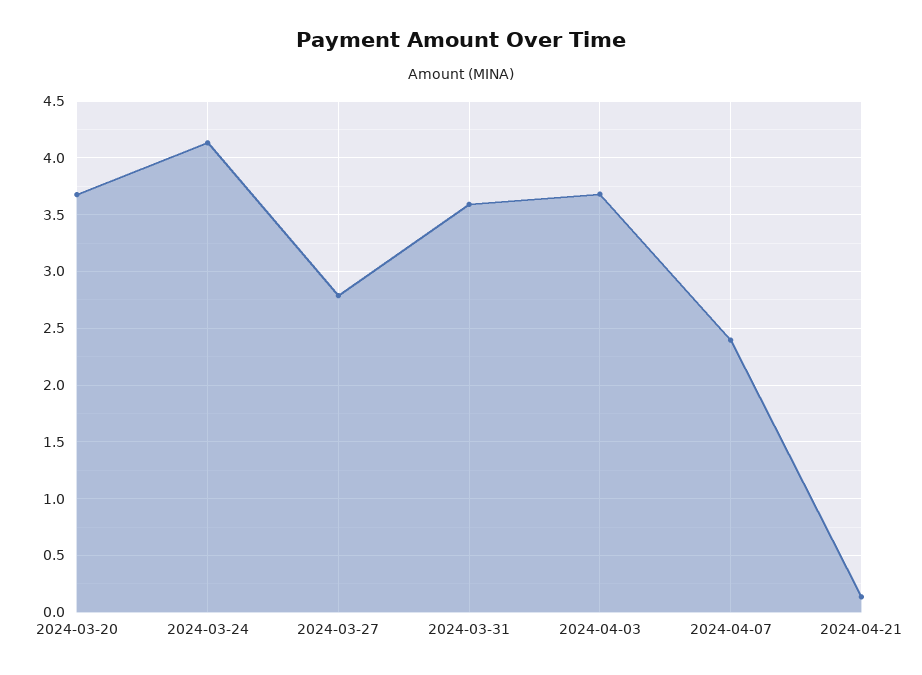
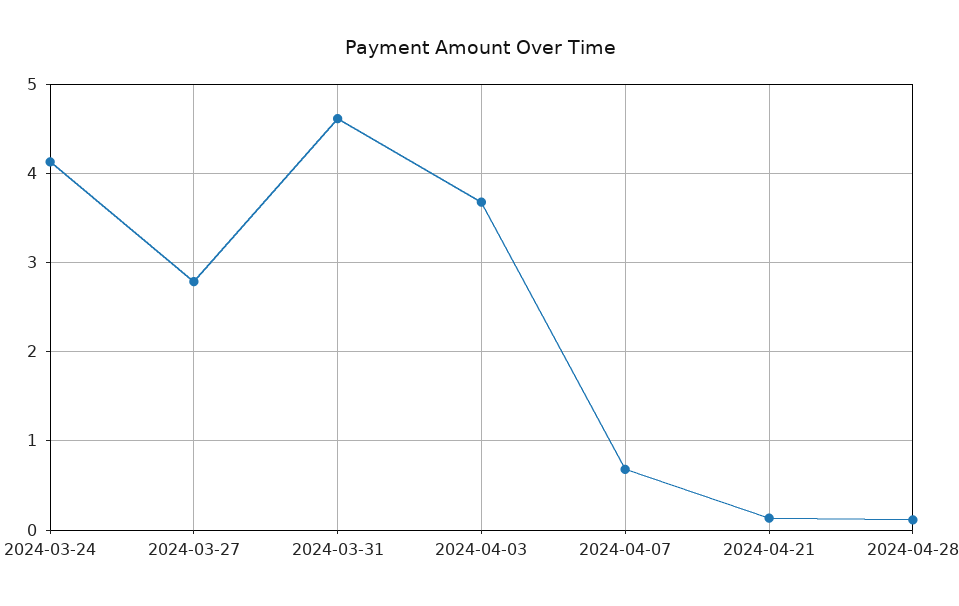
2024-03-20: 3.7 -> none
2024-03-31: 3.6 -> 4.6
2024-04-07: 2.4 -> 0.7
2024-04-28: none -> 0.1

